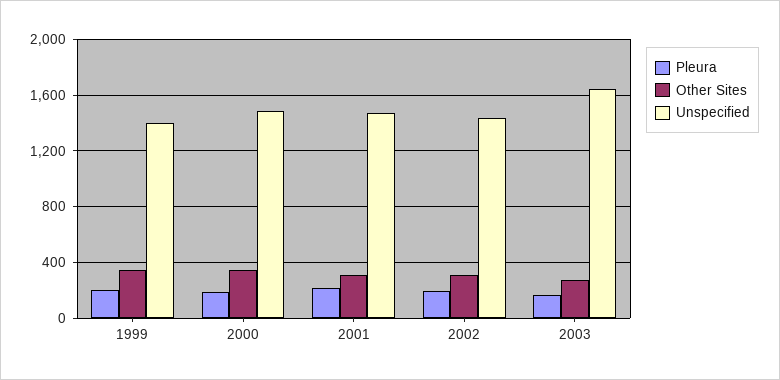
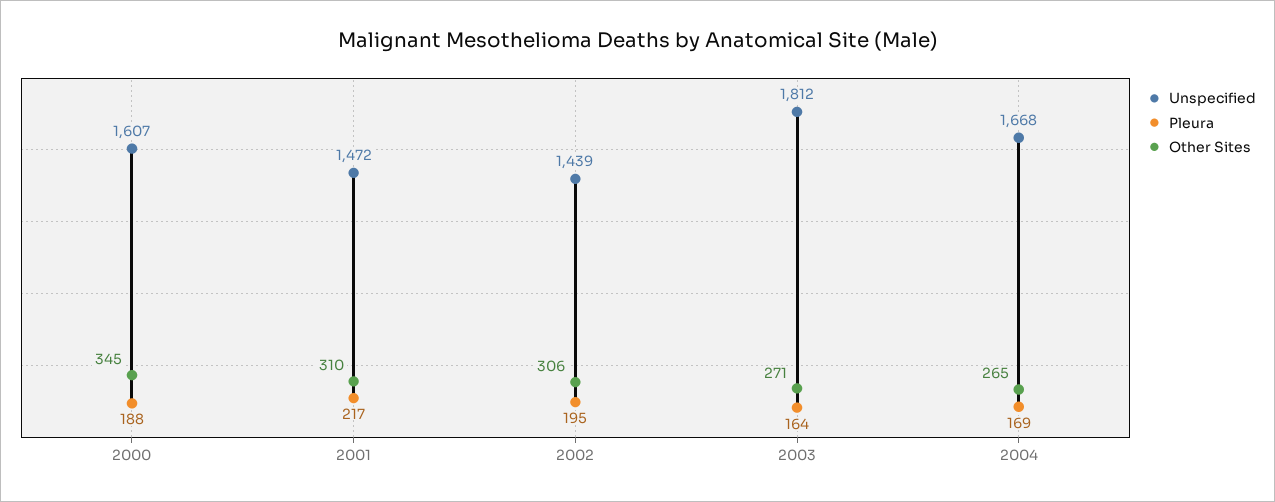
Pleura, 1999: 200 -> none
Other Sites, 1999: 350 -> none
Unspecified, 1999: 1400 -> none
Unspecified, 2000: 1500 -> 1607
Unspecified, 2003: 1650 -> 1812
Unspecified, 2004: none -> 1668
Pleura, 2004: none -> 169
Other Sites, 2004: none -> 265

